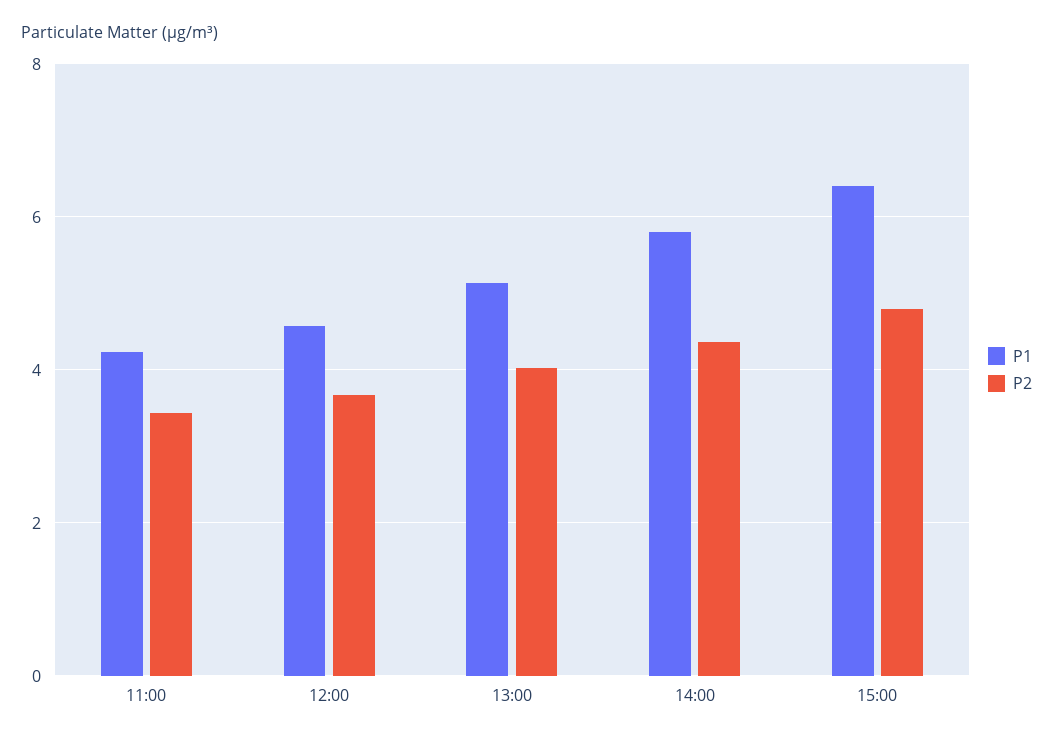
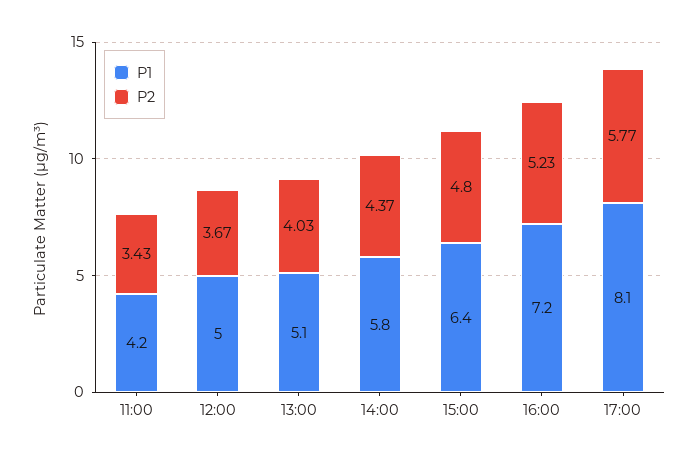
P1, 12:00: 4.6 -> 5
P1, 16:00: none -> 7.2
P2, 16:00: none -> 5.23
P1, 17:00: none -> 8.1
P2, 17:00: none -> 5.77

